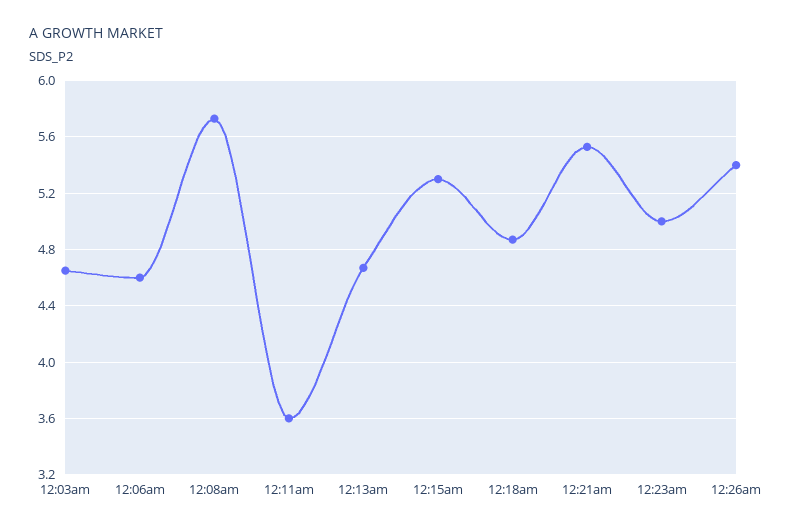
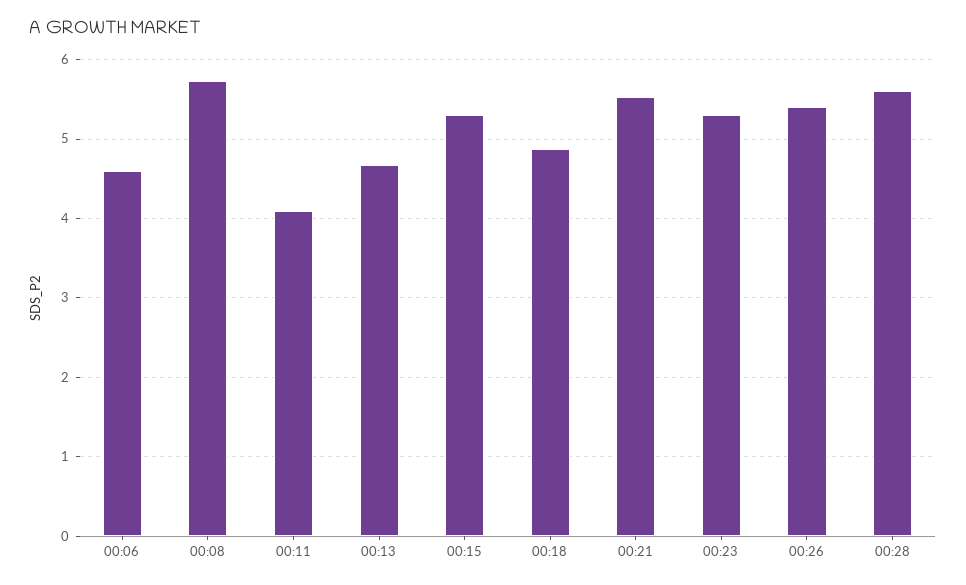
12:03am: 4.65 -> none
12:11am: 3.6 -> 4.1
12:23am: 5 -> 5.3
00:28: none -> 5.6

